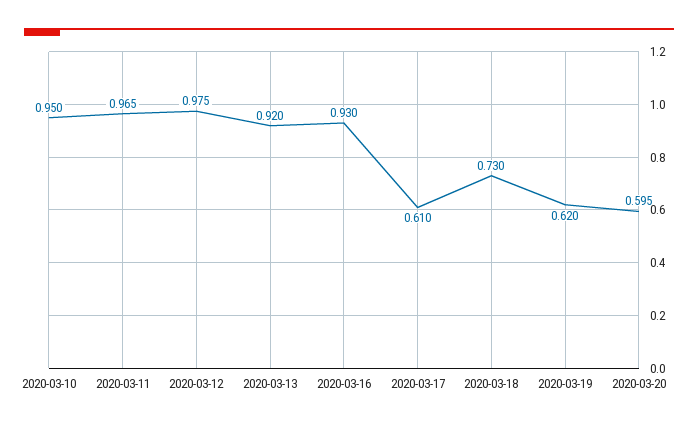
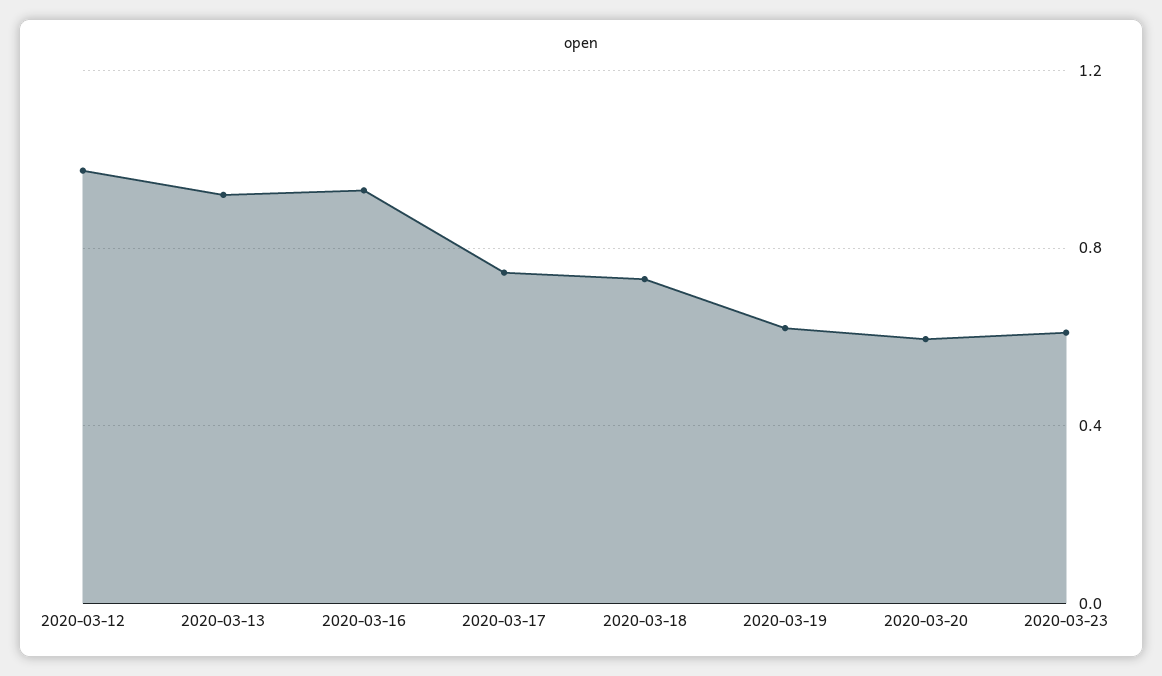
2020-03-10: 0.95 -> none
2020-03-11: 0.965 -> none
2020-03-17: 0.61 -> 0.75
2020-03-23: none -> 0.6

